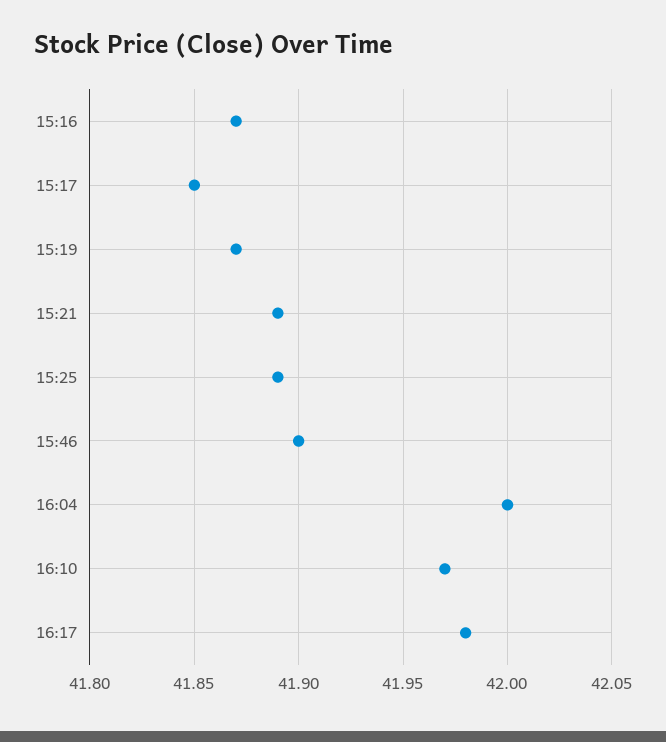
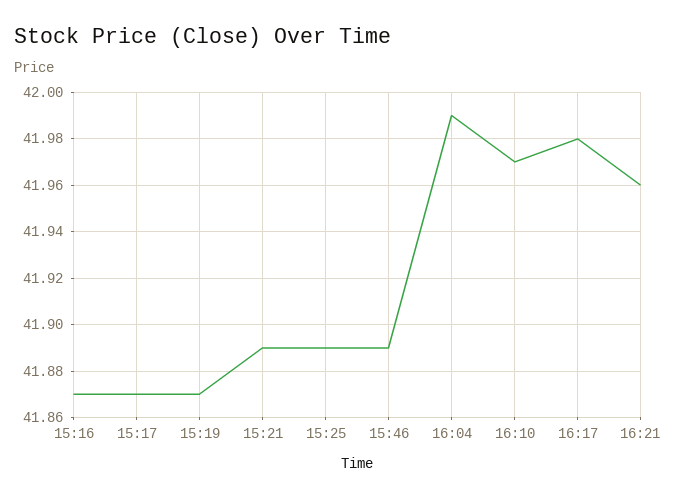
15:17: 41.85 -> 41.87
15:46: 41.9 -> 41.89
16:04: 42 -> 41.99
16:21: none -> 41.96

